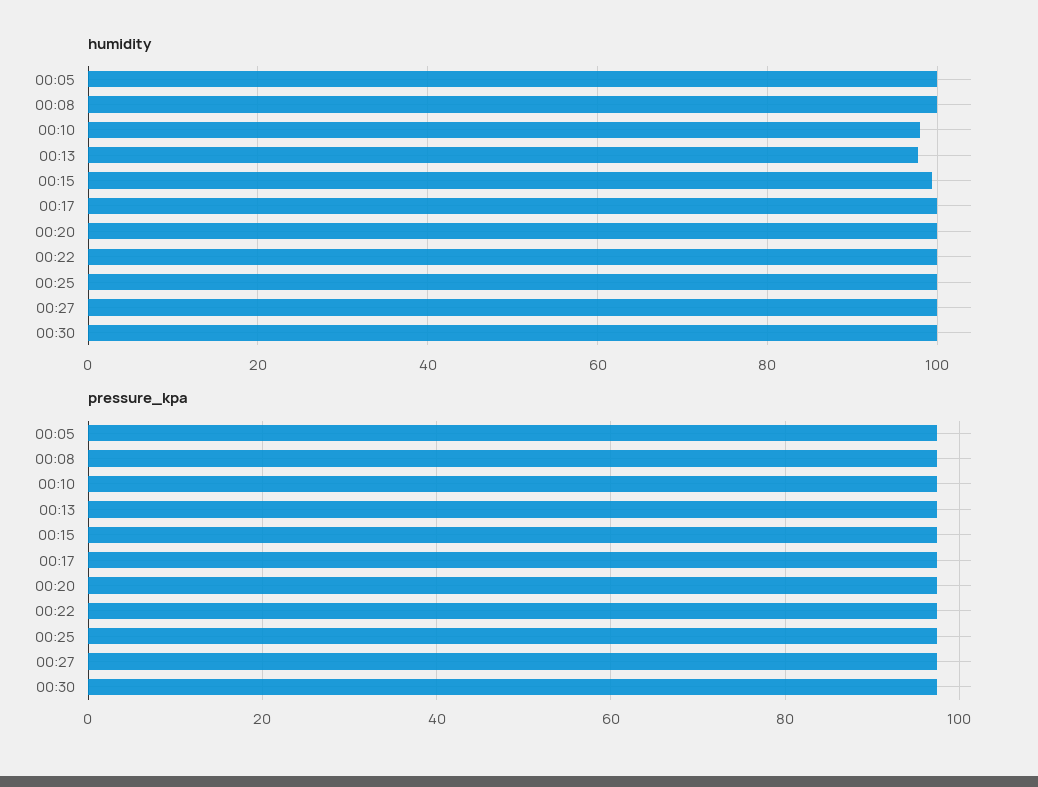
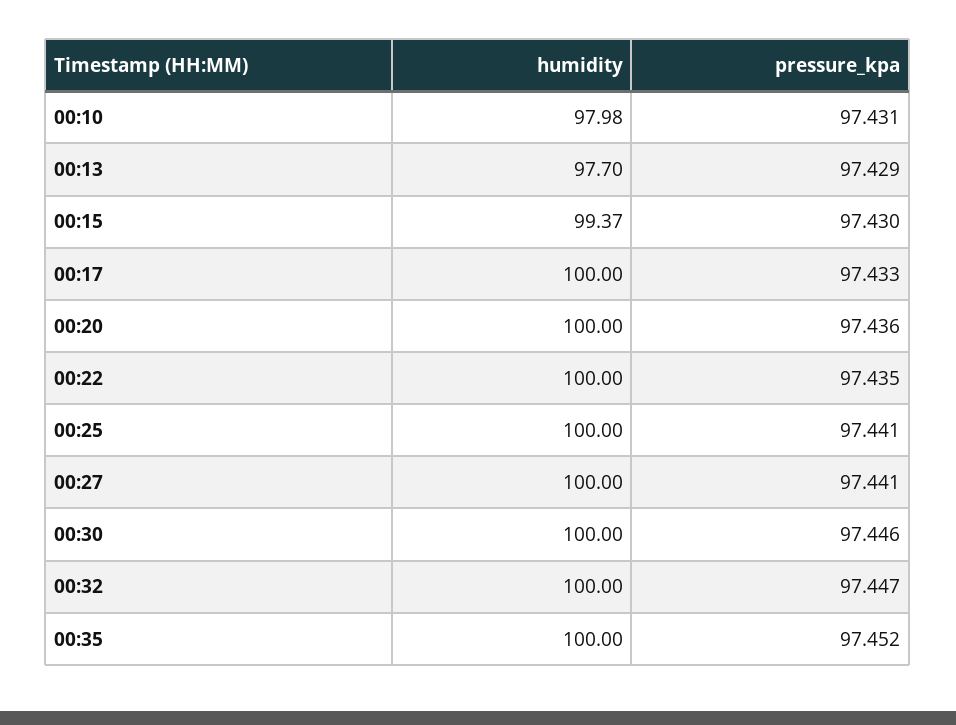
humidity, 00:05: 100 -> none
humidity, 00:08: 100 -> none
pressure_kpa, 00:05: 98 -> none
pressure_kpa, 00:08: 98 -> none
humidity, 00:32: none -> 100
pressure_kpa, 00:32: none -> 97.447
humidity, 00:35: none -> 100
pressure_kpa, 00:35: none -> 97.452

